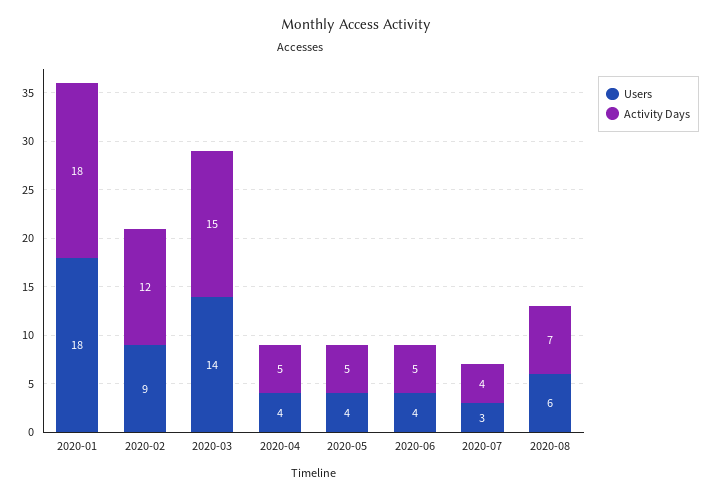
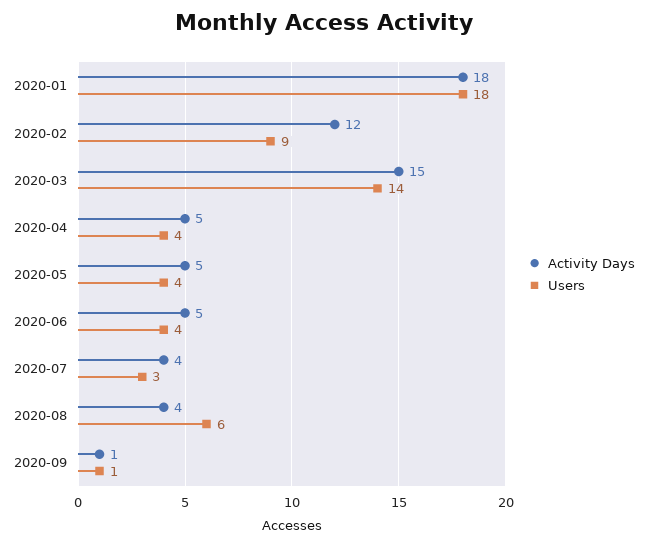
Activity Days, 2020-08: 7 -> 4
Activity Days, 2020-09: none -> 1
Users, 2020-09: none -> 1

